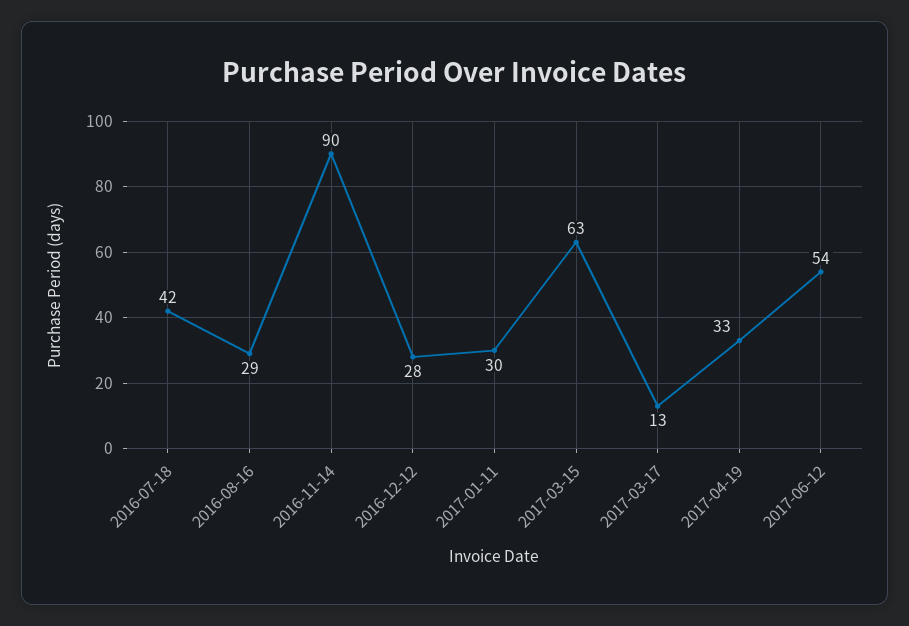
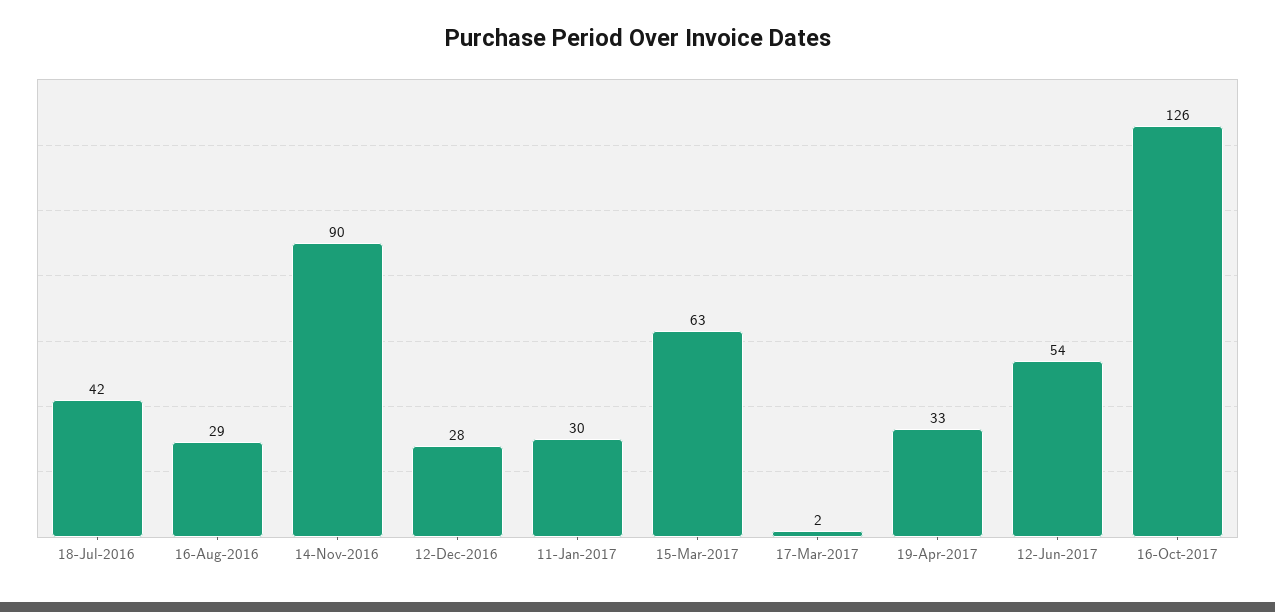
2017-03-17: 13 -> 2
16-Oct-2017: none -> 126

